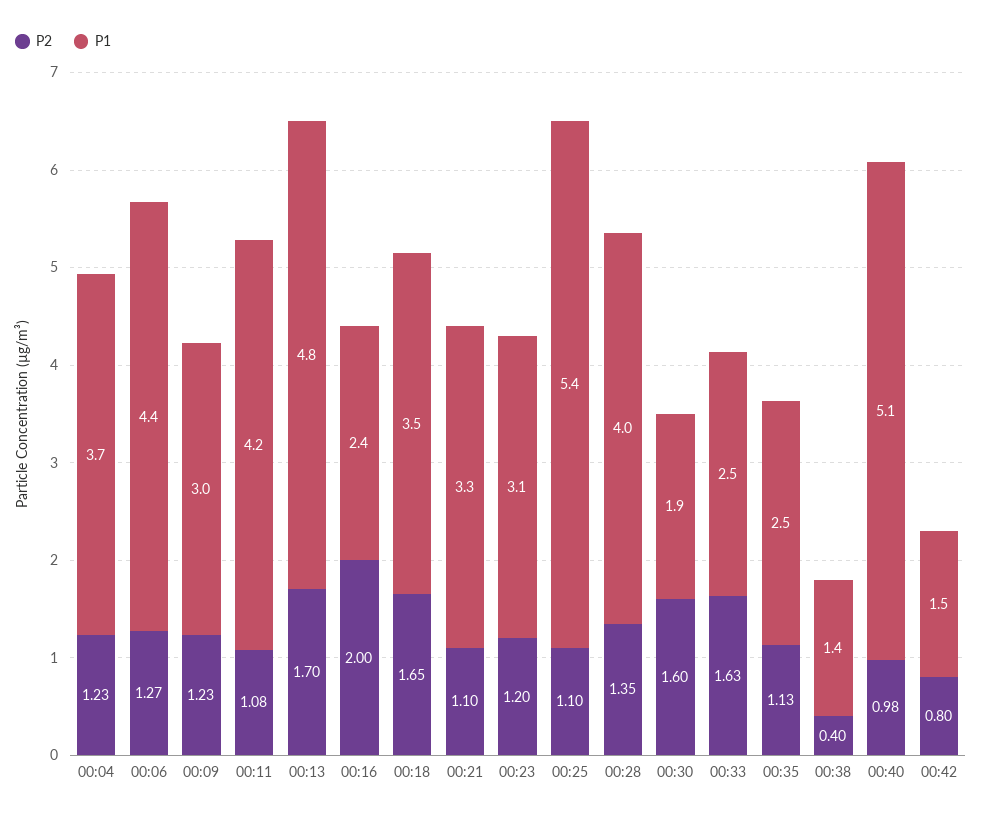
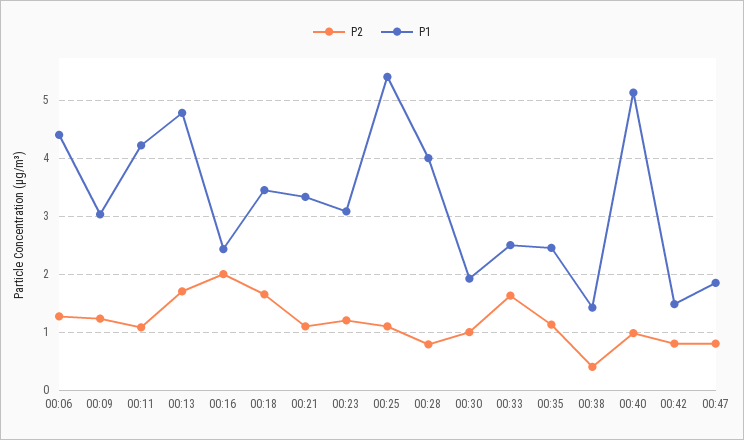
P2, 00:04: 1.23 -> none
P1, 00:04: 3.7 -> none
P2, 00:28: 1.35 -> 0.8
P2, 00:30: 1.6 -> 1
P2, 00:47: none -> 0.8
P1, 00:47: none -> 1.8

